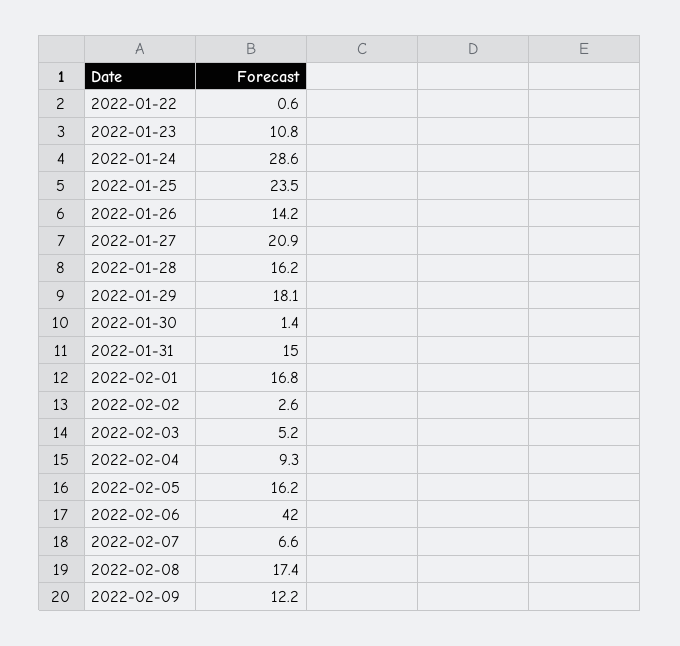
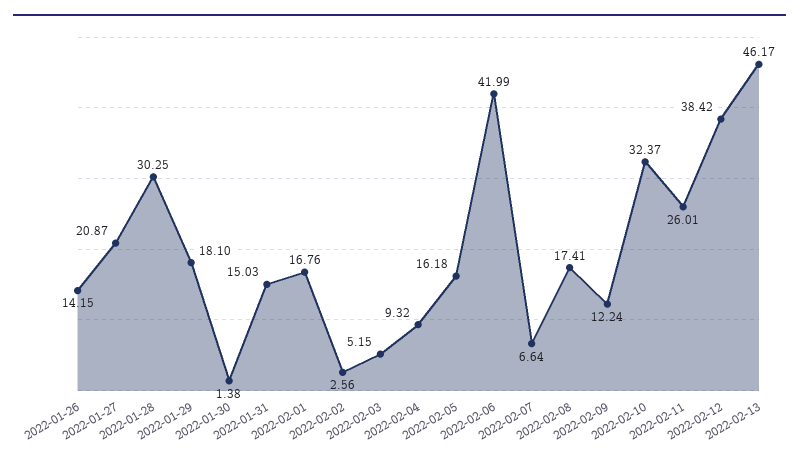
2022-01-22: 0.6 -> none
2022-01-23: 10.8 -> none
2022-01-24: 28.6 -> none
2022-01-25: 23.5 -> none
2022-01-28: 16.2 -> 30.25
2022-02-10: none -> 32.37
2022-02-11: none -> 26.01
2022-02-12: none -> 38.42
2022-02-13: none -> 46.17

